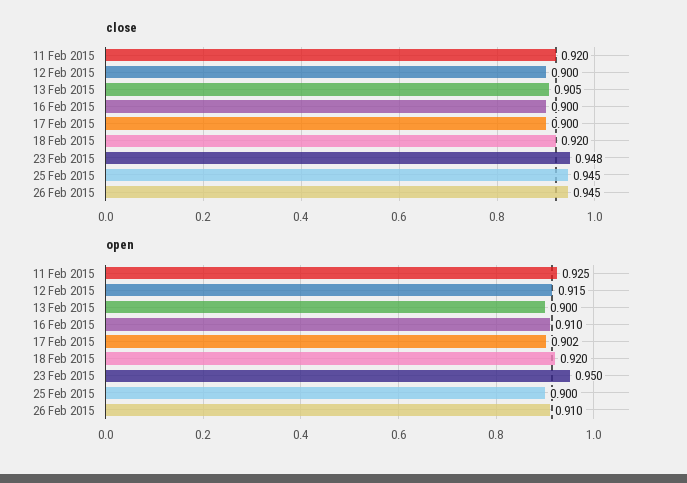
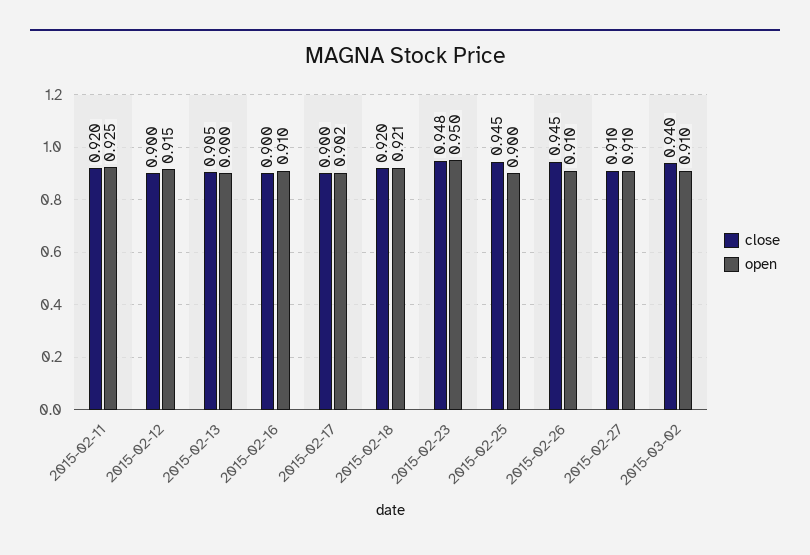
open, 18 Feb 2015: 0.92 -> 0.921
close, 2015-02-27: none -> 0.91
open, 2015-02-27: none -> 0.91
close, 2015-03-02: none -> 0.94
open, 2015-03-02: none -> 0.91

